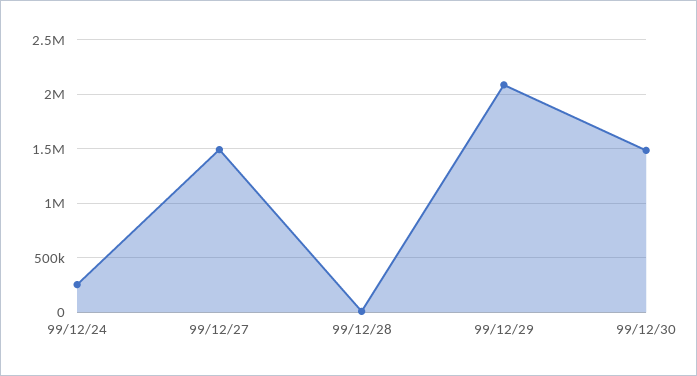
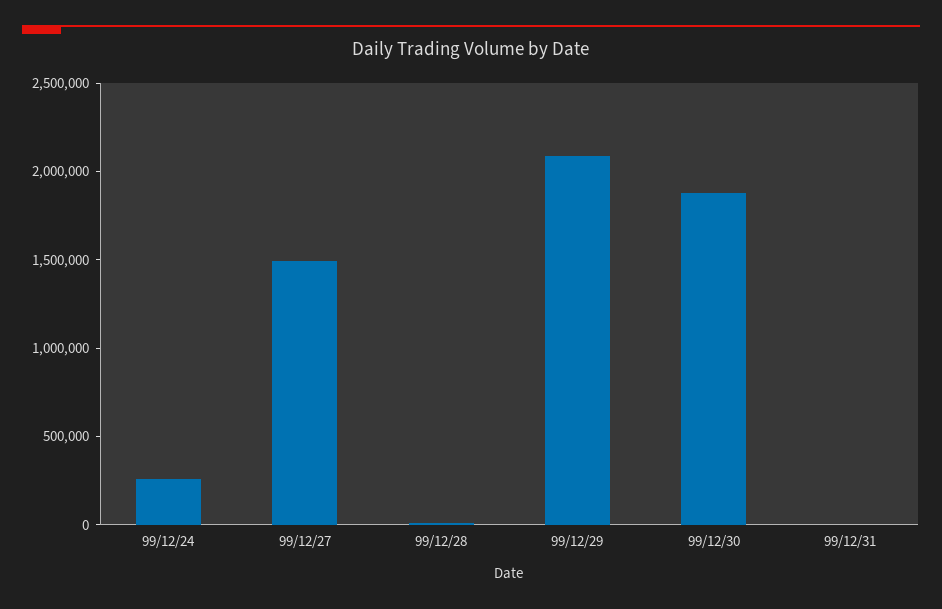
99/12/30: 1500000 -> 1900000
99/12/31: none -> 0

